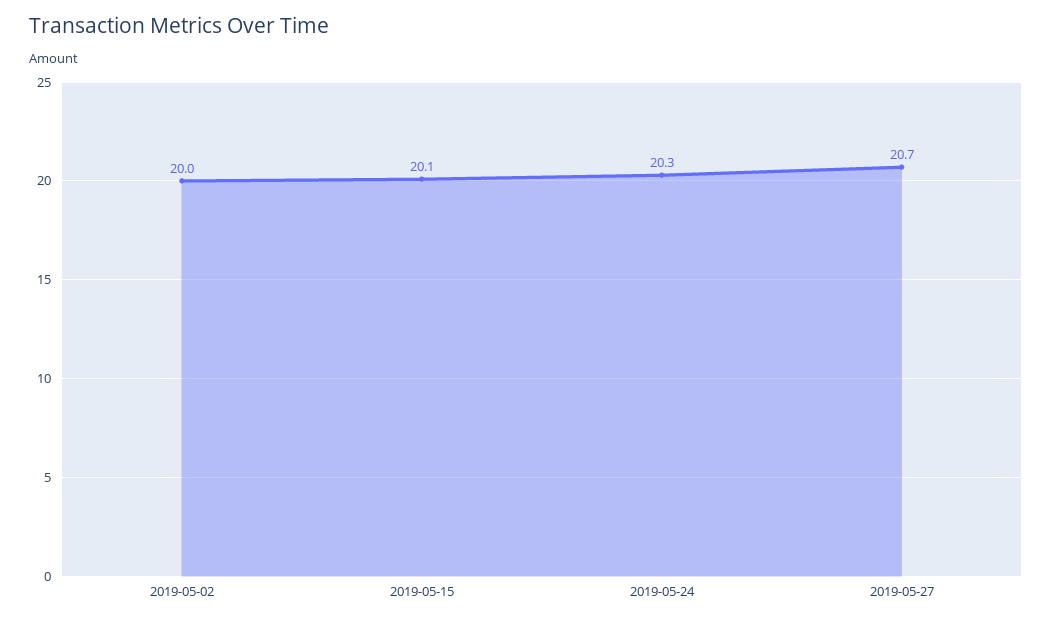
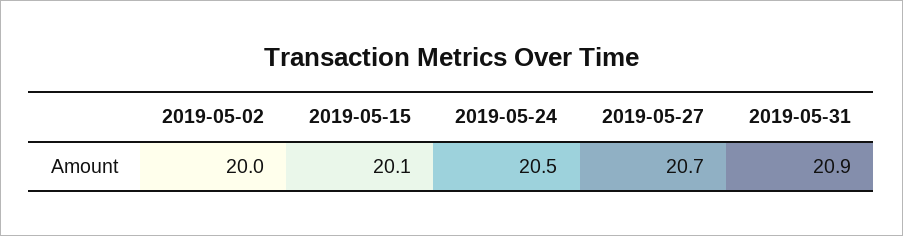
2019-05-24: 20.3 -> 20.5
2019-05-31: none -> 20.9

